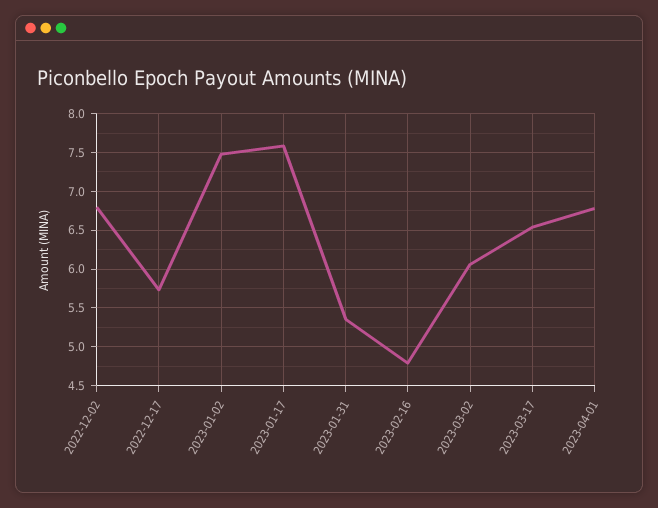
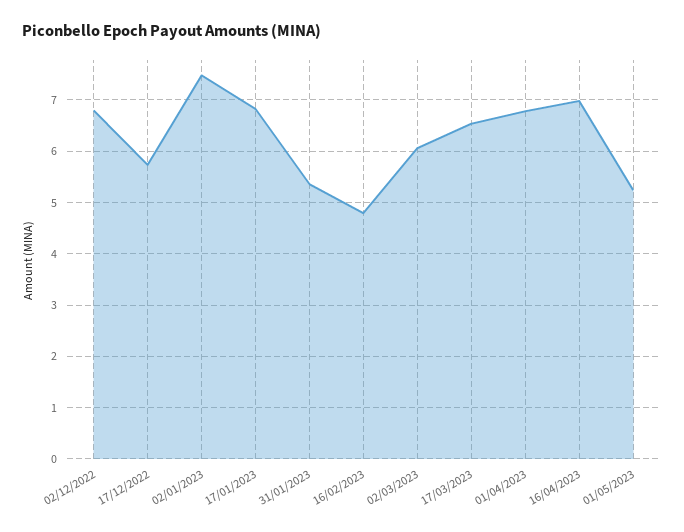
2023-01-17: 7.6 -> 6.8
16/04/2023: none -> 7
01/05/2023: none -> 5.2

